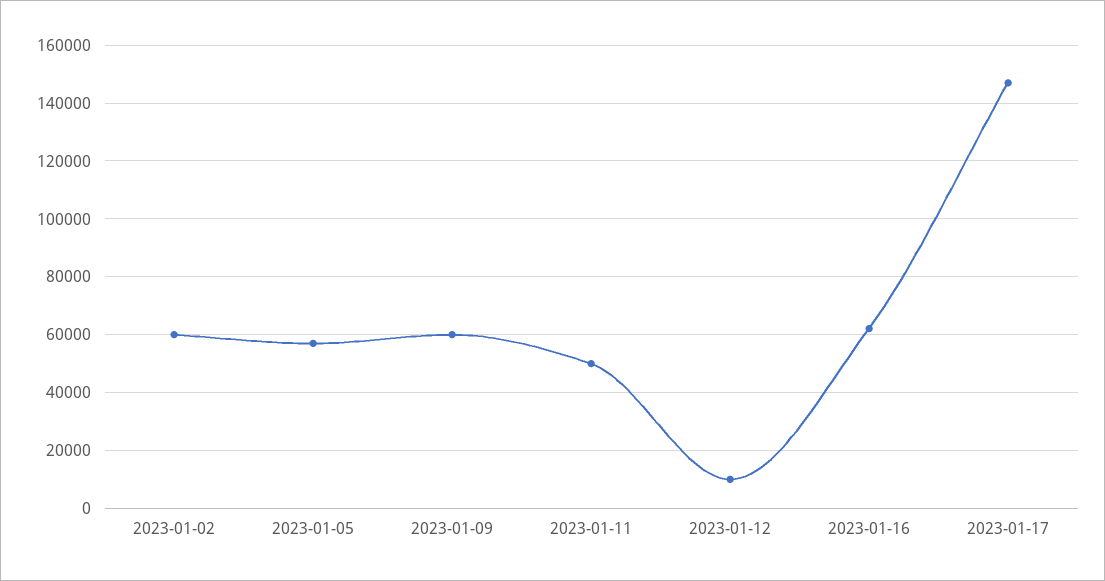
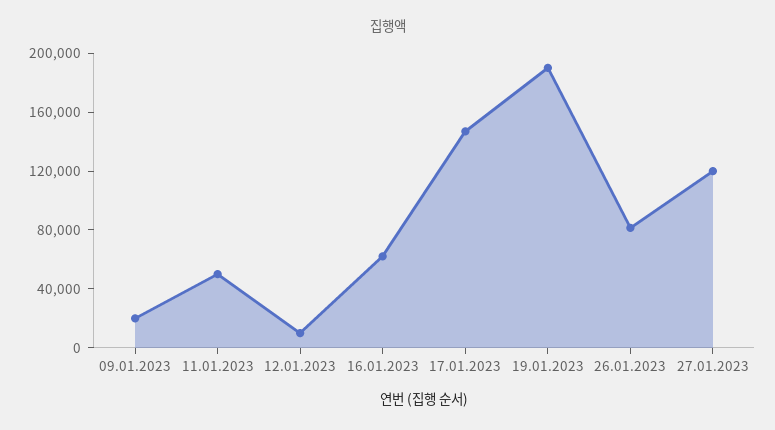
2023-01-02: 60000 -> none
2023-01-05: 57500 -> none
2023-01-09: 60000 -> 20000
19.01.2023: none -> 190000
26.01.2023: none -> 80000
27.01.2023: none -> 120000

